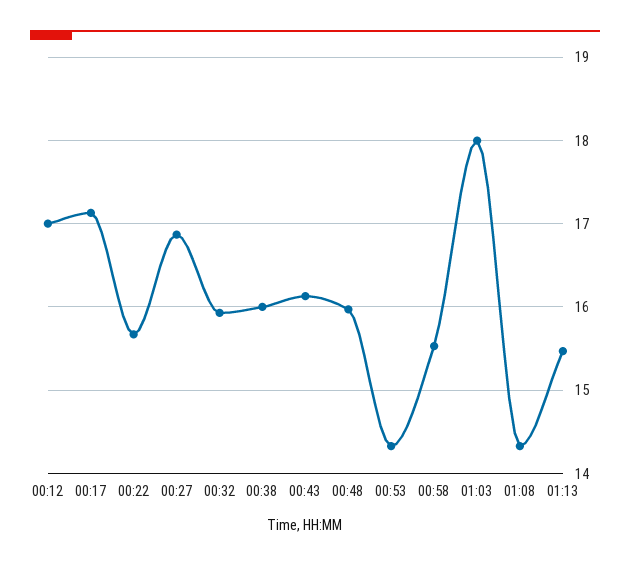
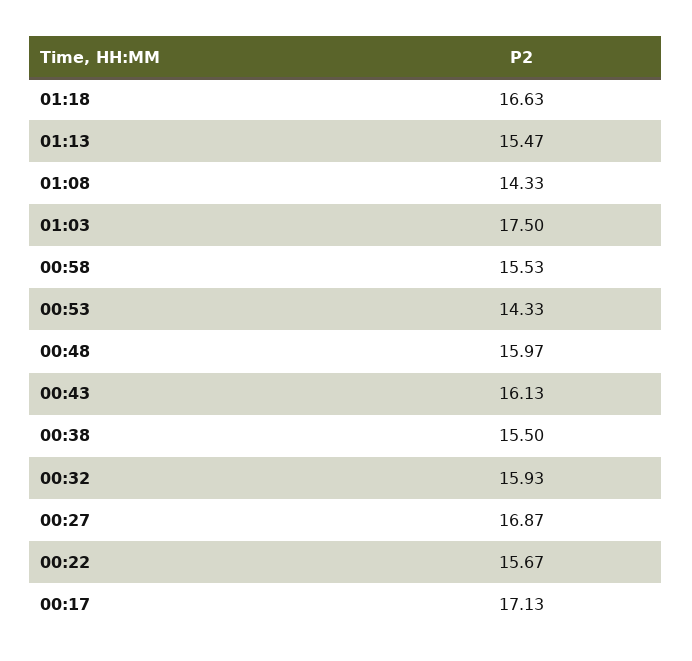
00:12: 17 -> none
00:38: 16 -> 15.5
01:03: 18 -> 17.5
01:18: none -> 16.63

